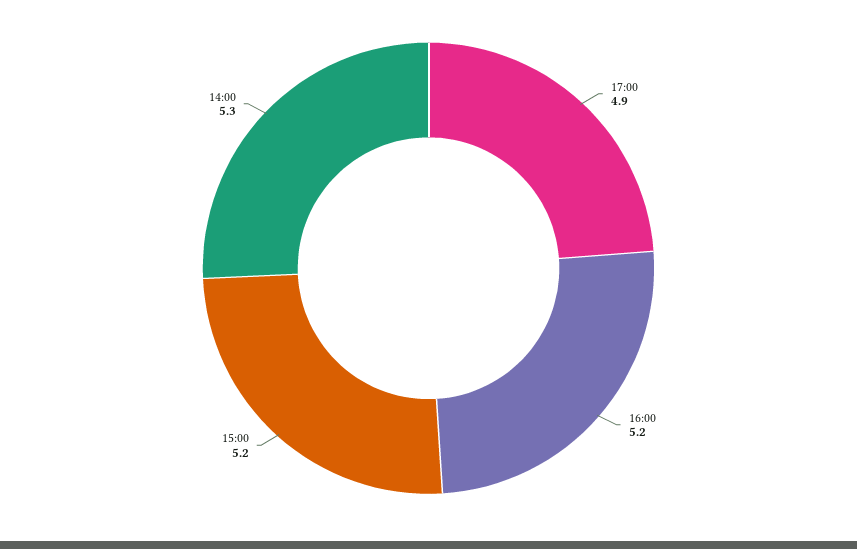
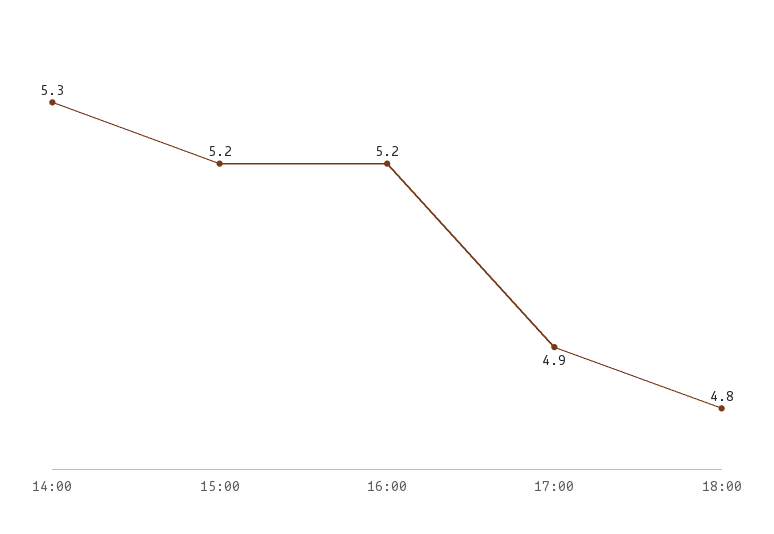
18:00: none -> 4.8

